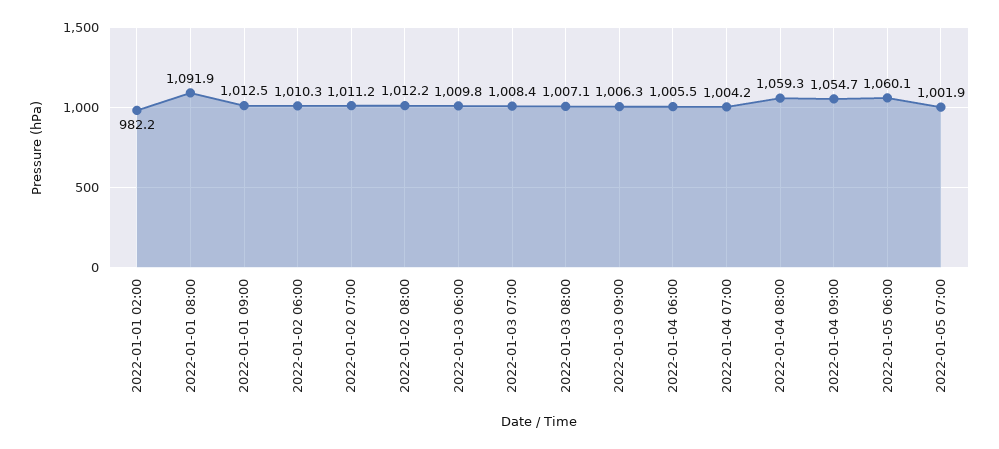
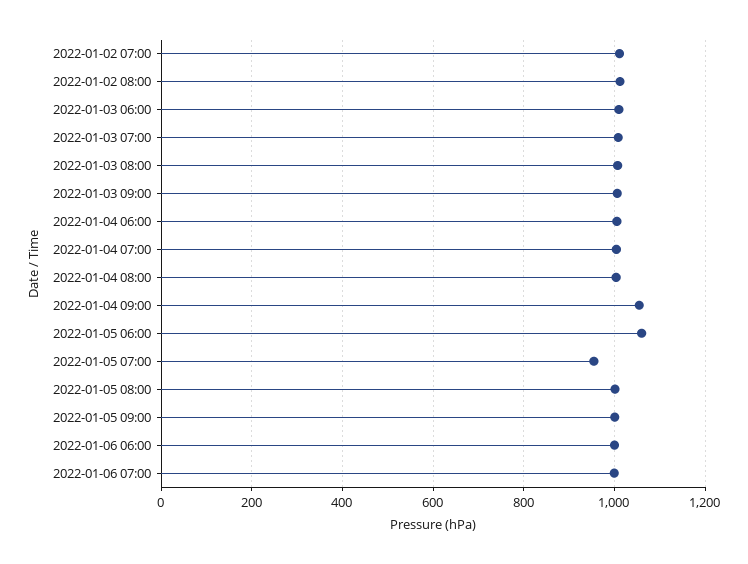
2022-01-01 02:00: 982.2 -> none
2022-01-01 08:00: 1091.9 -> none
2022-01-01 09:00: 1012.5 -> none
2022-01-02 06:00: 1010.3 -> none
2022-01-04 08:00: 1059.3 -> 1000
2022-01-05 07:00: 1001.9 -> 960
2022-01-05 08:00: none -> 1000
2022-01-05 09:00: none -> 1000
2022-01-06 06:00: none -> 1000
2022-01-06 07:00: none -> 1000

